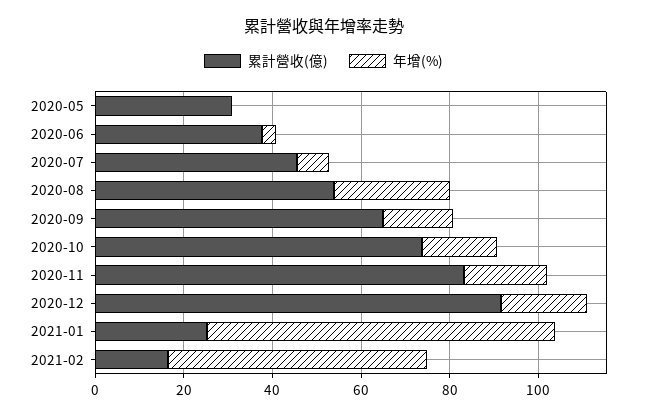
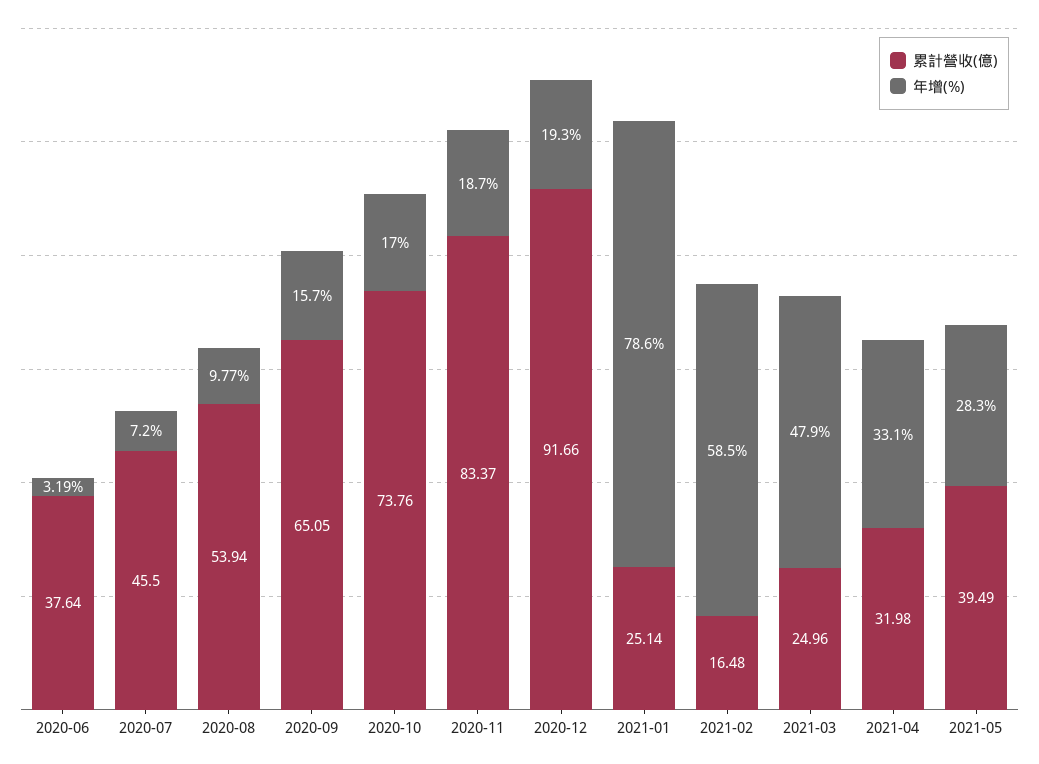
累計營收(億), 2020-05: 30 -> none
年增(%), 2020-05: 0 -> none
年增(%), 2020-08: 25 -> 9.77
累計營收(億), 2021-03: none -> 24.96
年增(%), 2021-03: none -> 47.9
累計營收(億), 2021-04: none -> 31.98
年增(%), 2021-04: none -> 33.1
累計營收(億), 2021-05: none -> 39.49
年增(%), 2021-05: none -> 28.3

